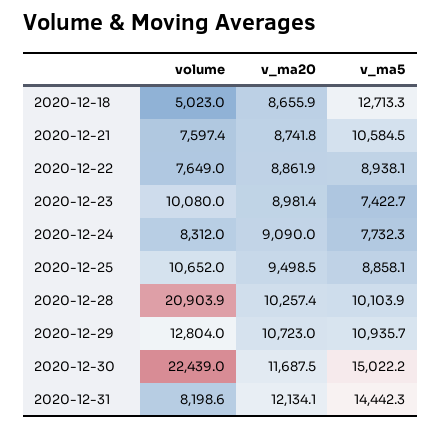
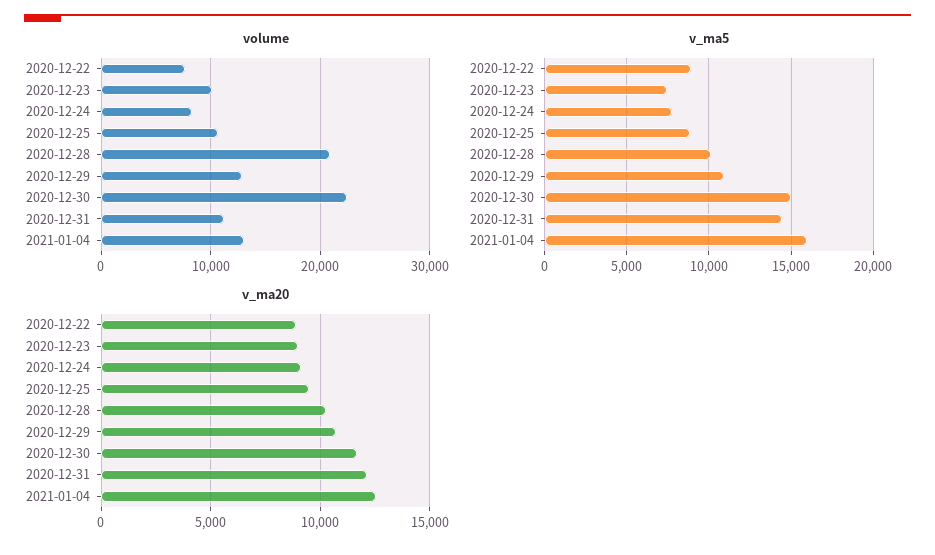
volume, 2020-12-18: 5023 -> none
v_ma20, 2020-12-18: 8655.9 -> none
v_ma5, 2020-12-18: 12713.3 -> none
volume, 2020-12-21: 7597.4 -> none
v_ma20, 2020-12-21: 8741.8 -> none
v_ma5, 2020-12-21: 10584.5 -> none
volume, 2020-12-31: 8198.6 -> 11000
volume, 2021-01-04: none -> 13000
v_ma5, 2021-01-04: none -> 16000
v_ma20, 2021-01-04: none -> 12500

